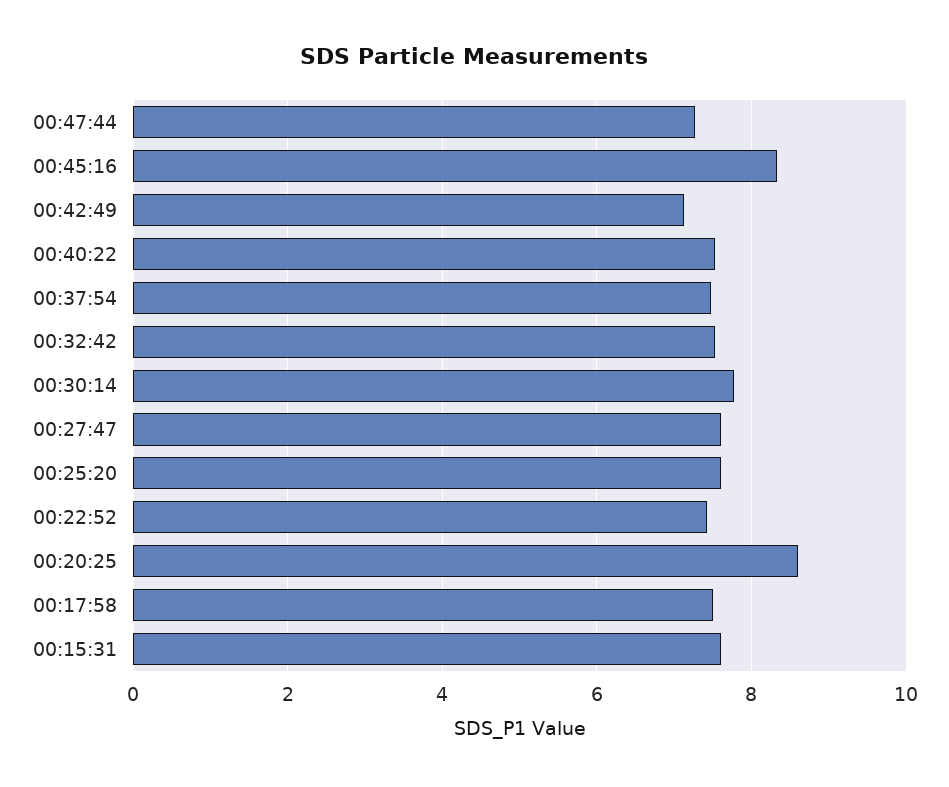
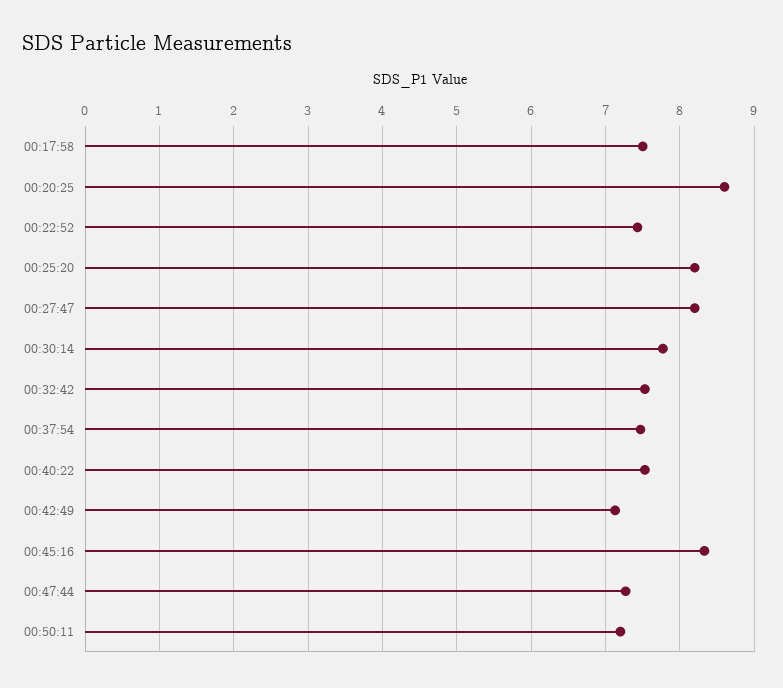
00:27:47: 7.6 -> 8.2
00:25:20: 7.6 -> 8.2
00:15:31: 7.6 -> none
00:50:11: none -> 7.2

